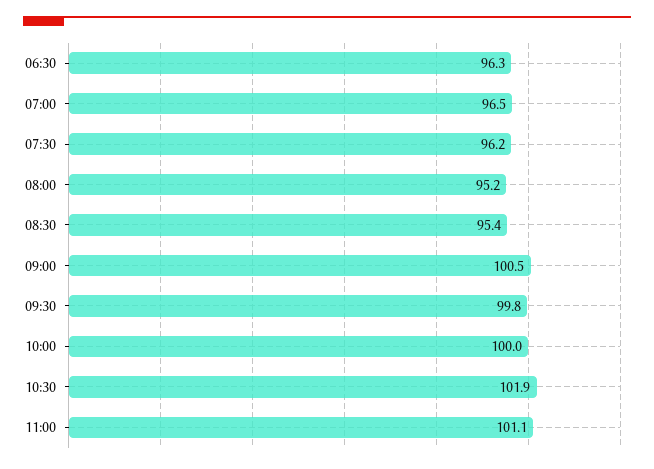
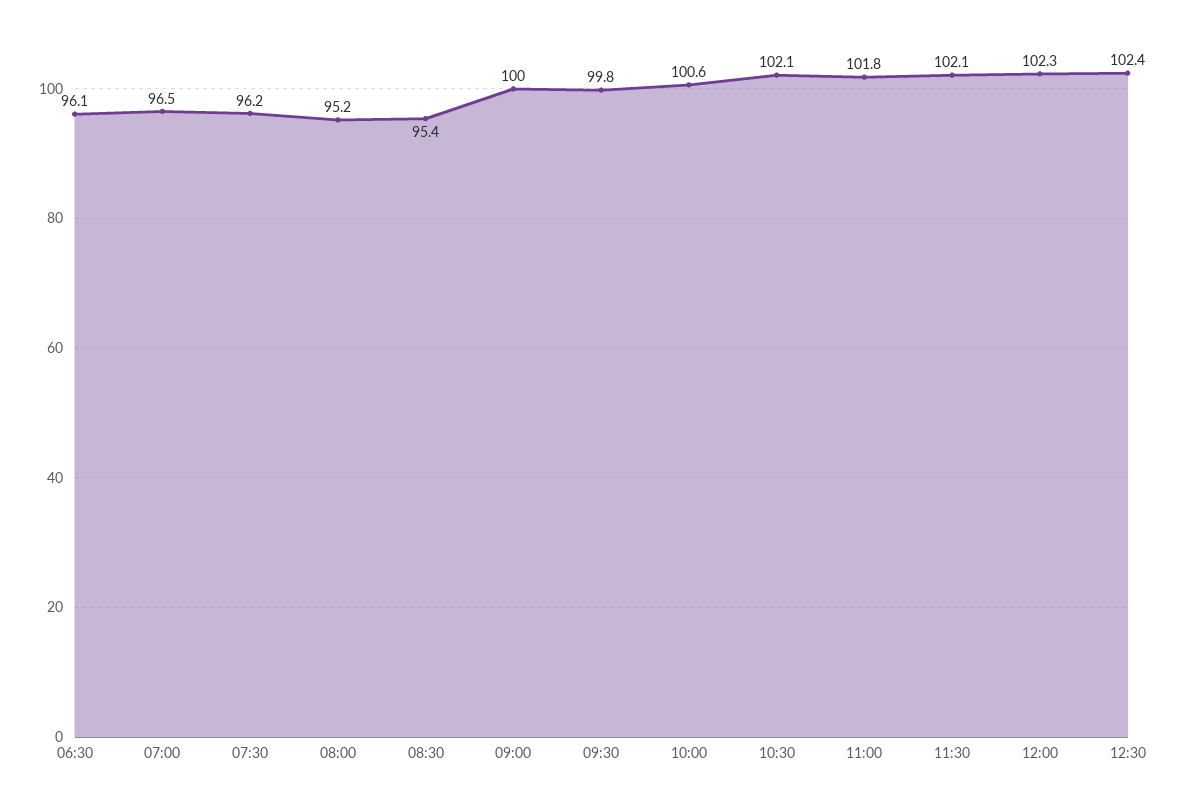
06:30: 96.3 -> 96.1
09:00: 100.5 -> 100
10:00: 100 -> 100.6
10:30: 101.9 -> 102.1
11:00: 101.1 -> 101.8
11:30: none -> 102.1
12:00: none -> 102.3
12:30: none -> 102.4

